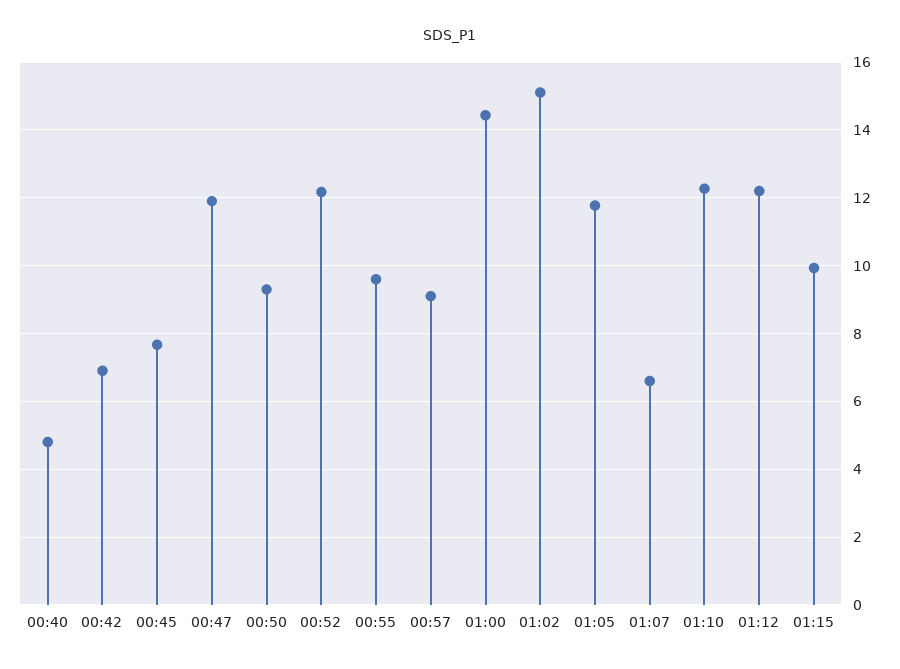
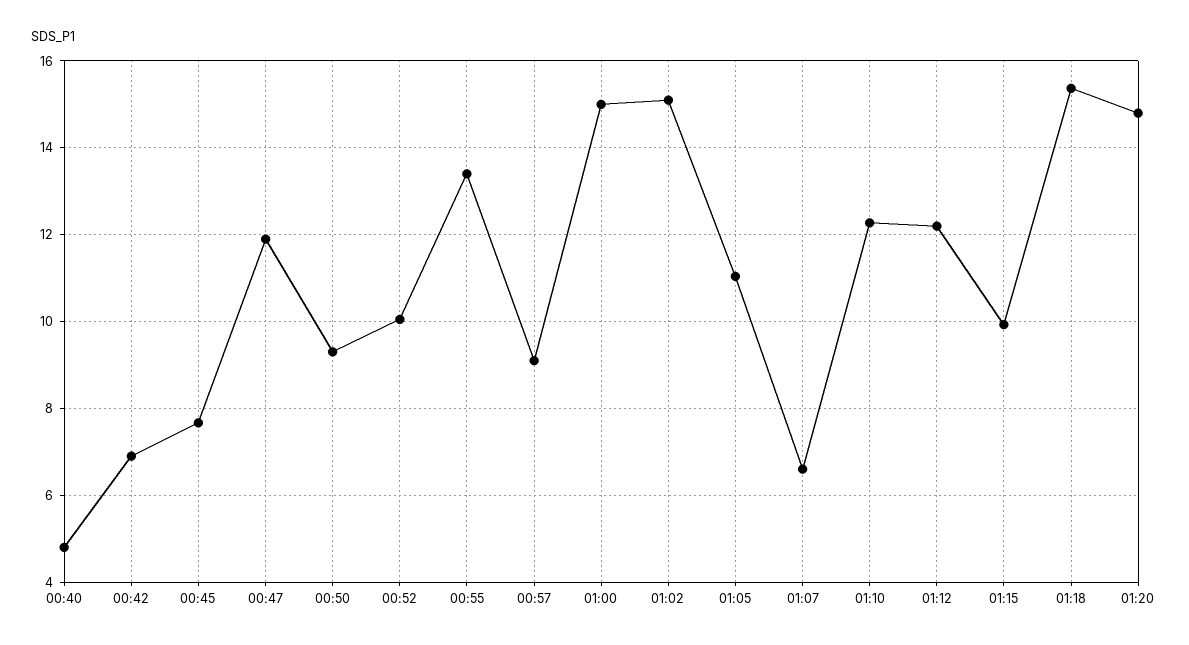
00:52: 12.2 -> 10
00:55: 9.6 -> 13.4
01:00: 14.4 -> 15
01:05: 11.8 -> 11
01:18: none -> 15.4
01:20: none -> 14.8

